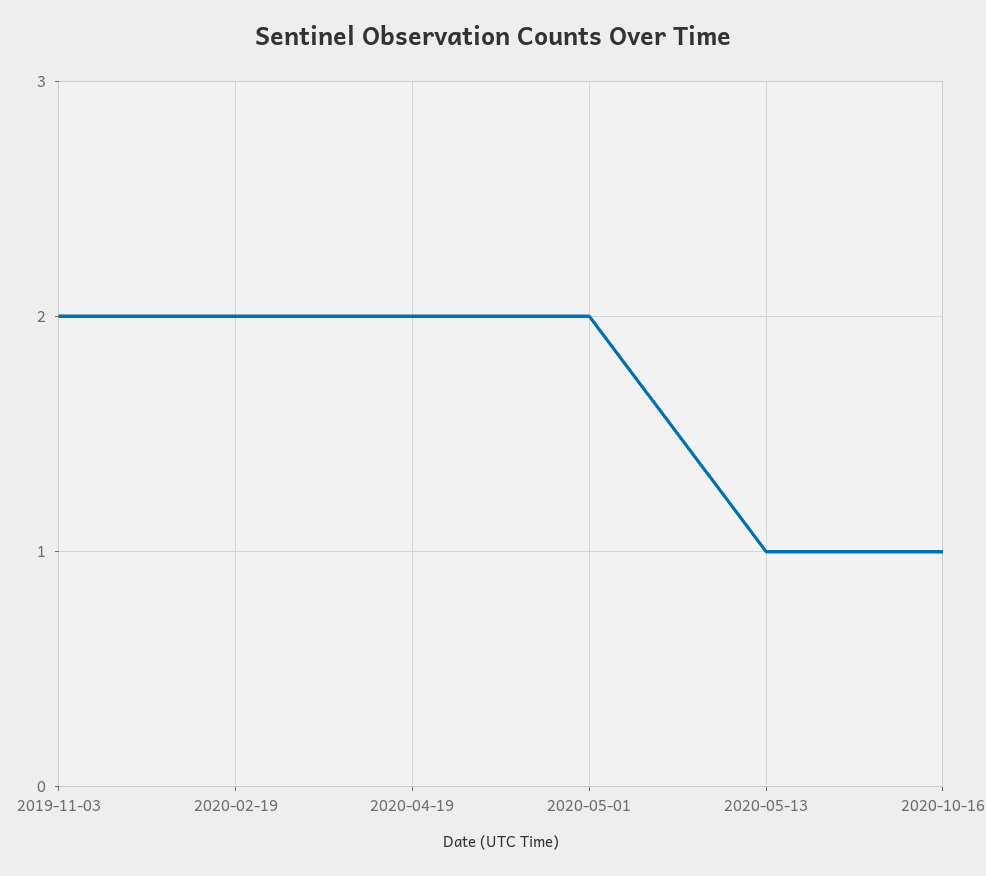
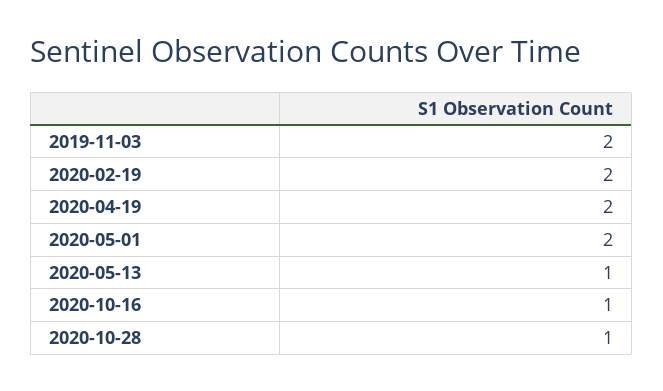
2020-10-28: none -> 1

